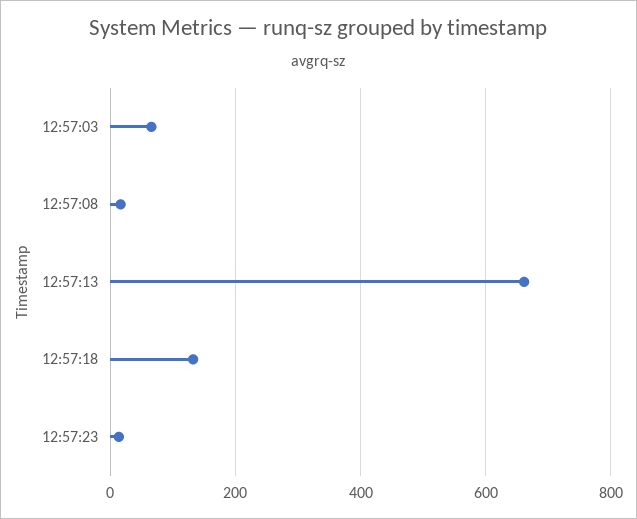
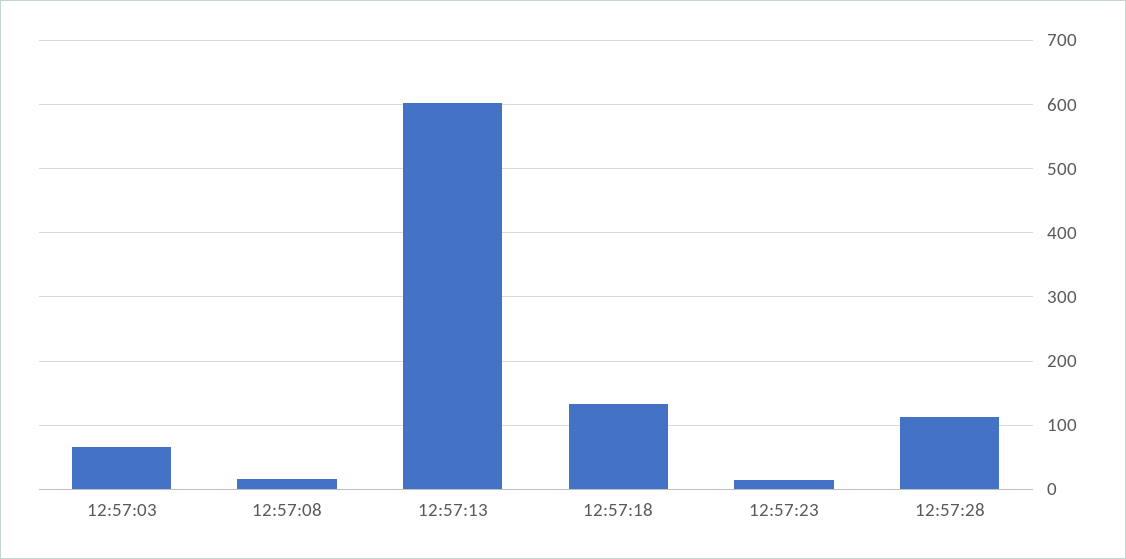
12:57:13: 660 -> 600
12:57:28: none -> 110

